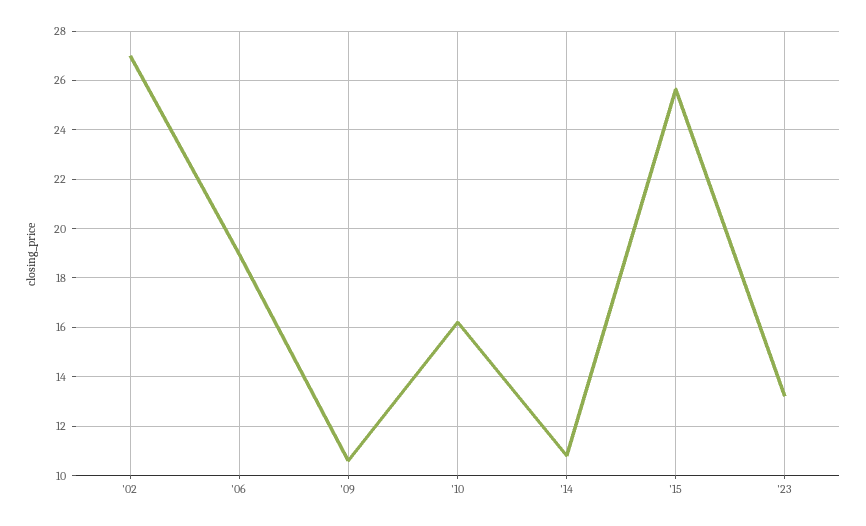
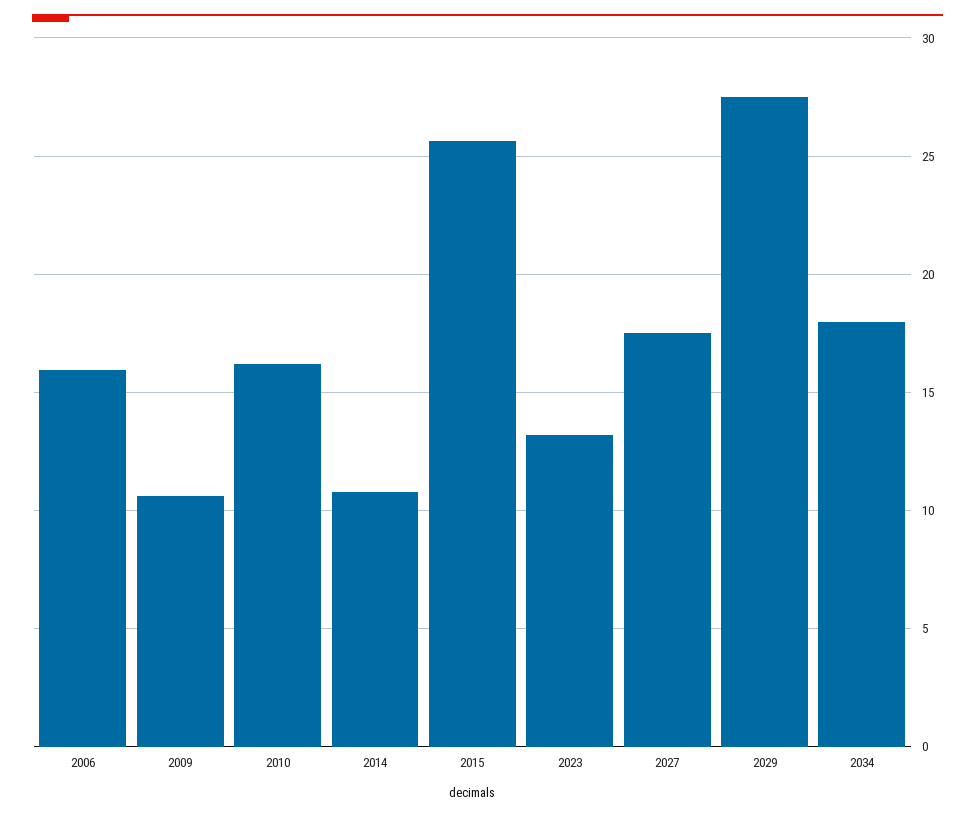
'02: 27 -> none
'06: 19 -> 16
2027: none -> 17.5
2029: none -> 27.5
2034: none -> 18

